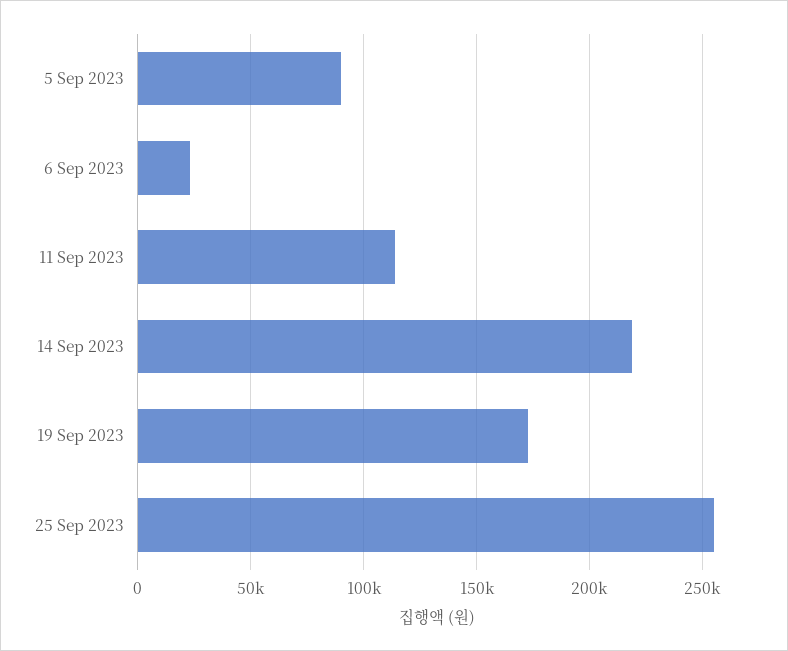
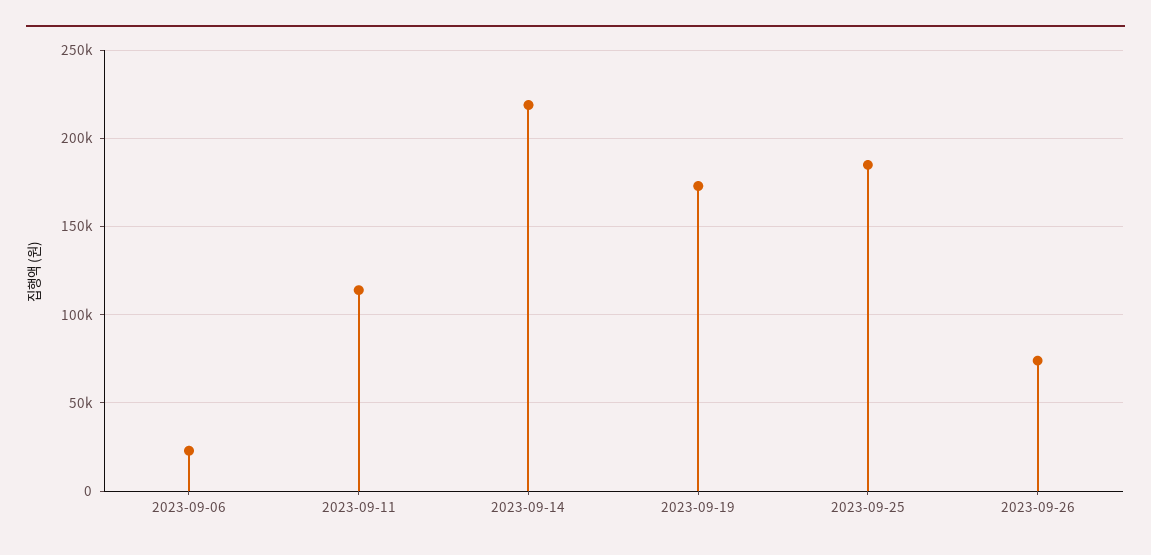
5 Sep 2023: 90000 -> none
25 Sep 2023: 255000 -> 185000
2023-09-26: none -> 75000

